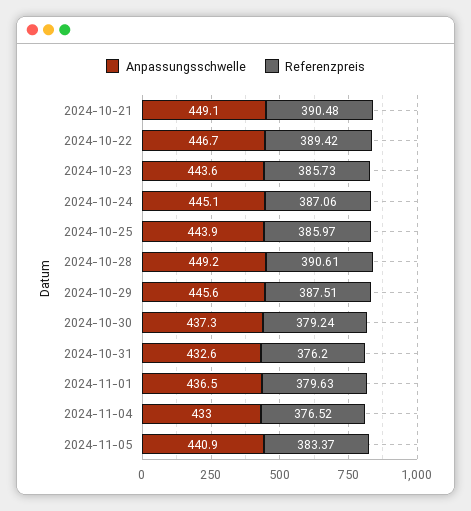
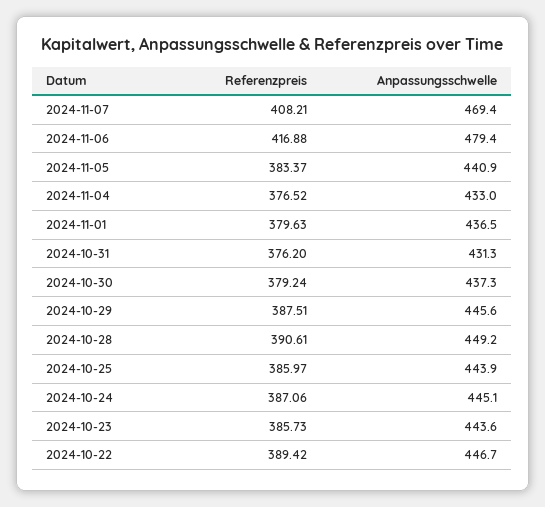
Anpassungsschwelle, 2024-10-21: 449.1 -> none
Referenzpreis, 2024-10-21: 390.48 -> none
Anpassungsschwelle, 2024-10-31: 432.6 -> 431.3
Referenzpreis, 2024-11-07: none -> 408.21
Anpassungsschwelle, 2024-11-07: none -> 469.4
Referenzpreis, 2024-11-06: none -> 416.88
Anpassungsschwelle, 2024-11-06: none -> 479.4

